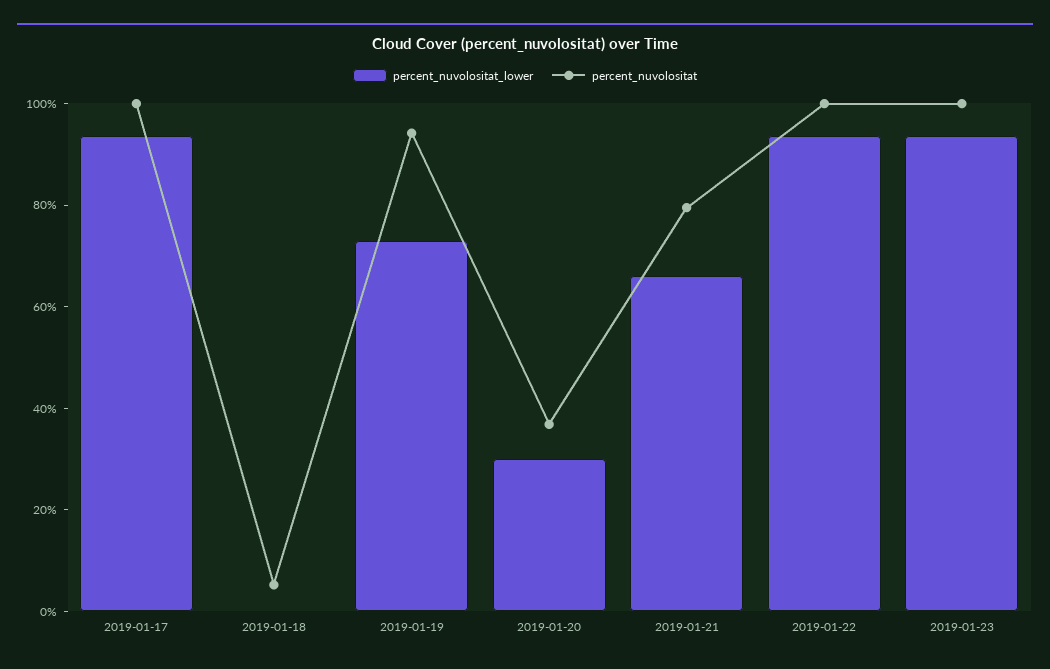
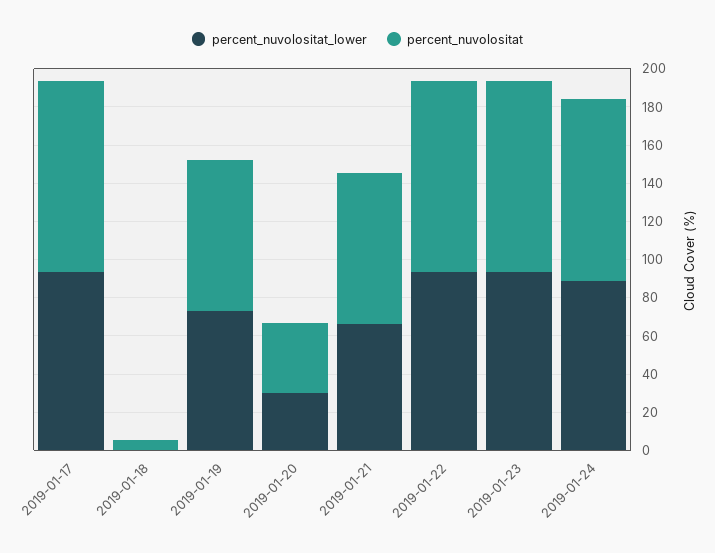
percent_nuvolositat, 2019-01-19: 95 -> 80
percent_nuvolositat_lower, 2019-01-24: none -> 90
percent_nuvolositat, 2019-01-24: none -> 95

